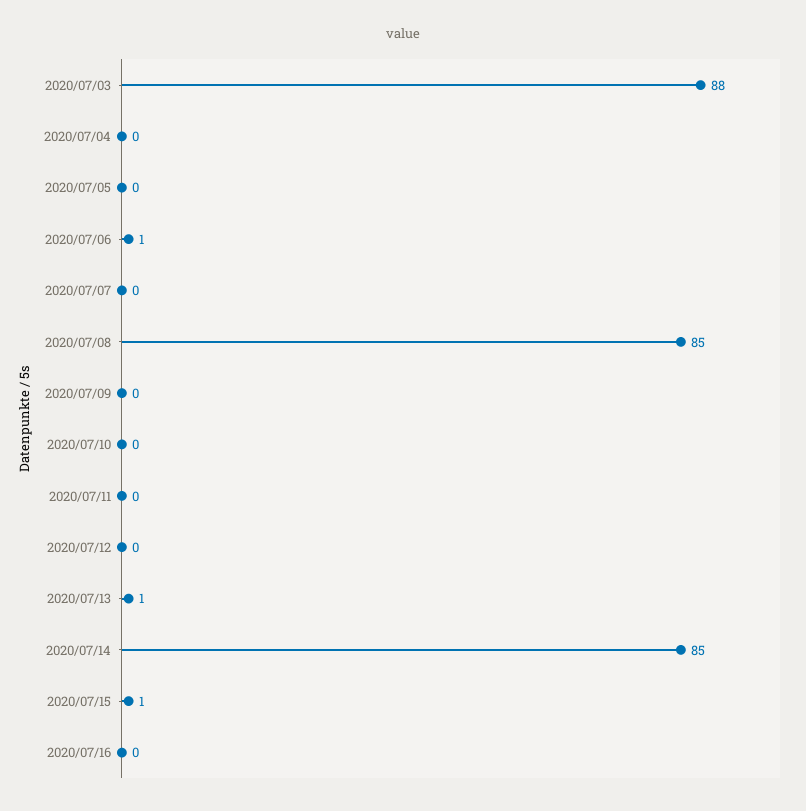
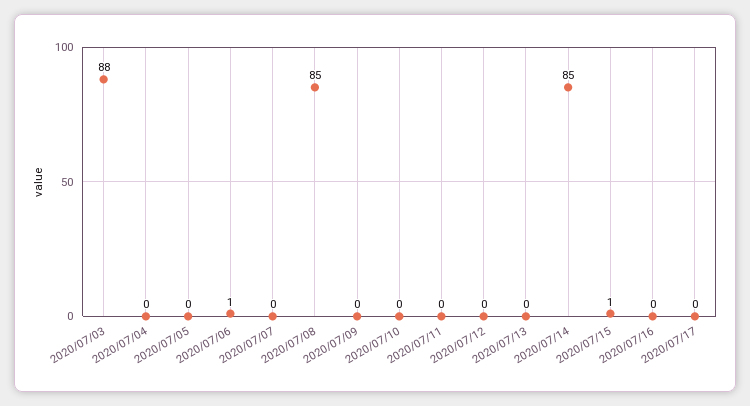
2020/07/13: 1 -> 0
2020/07/17: none -> 0

